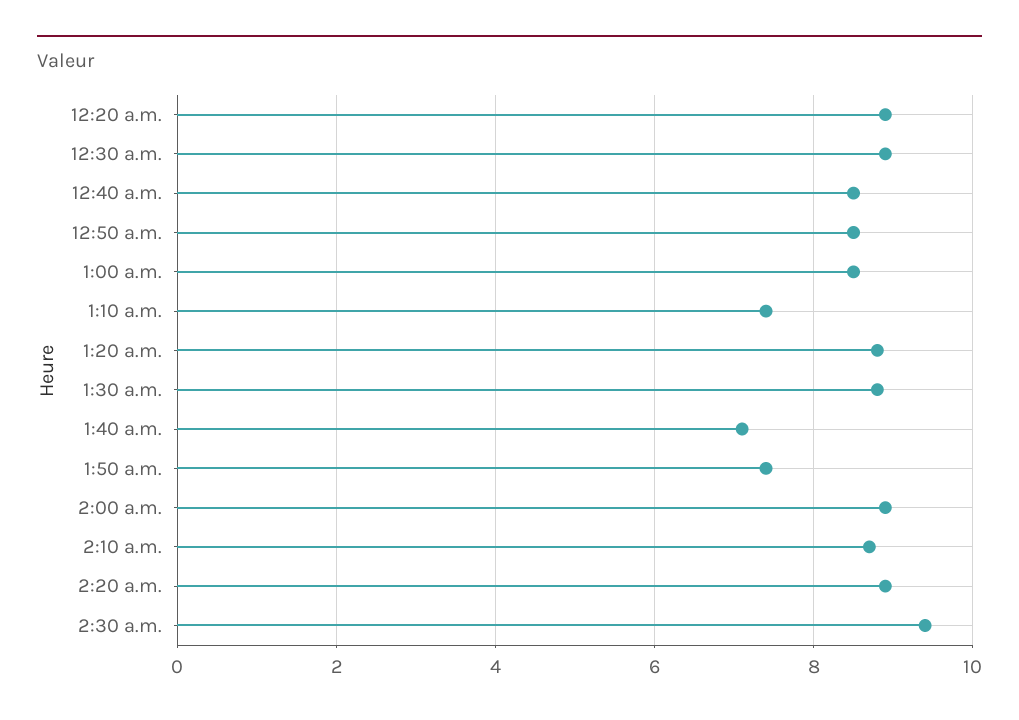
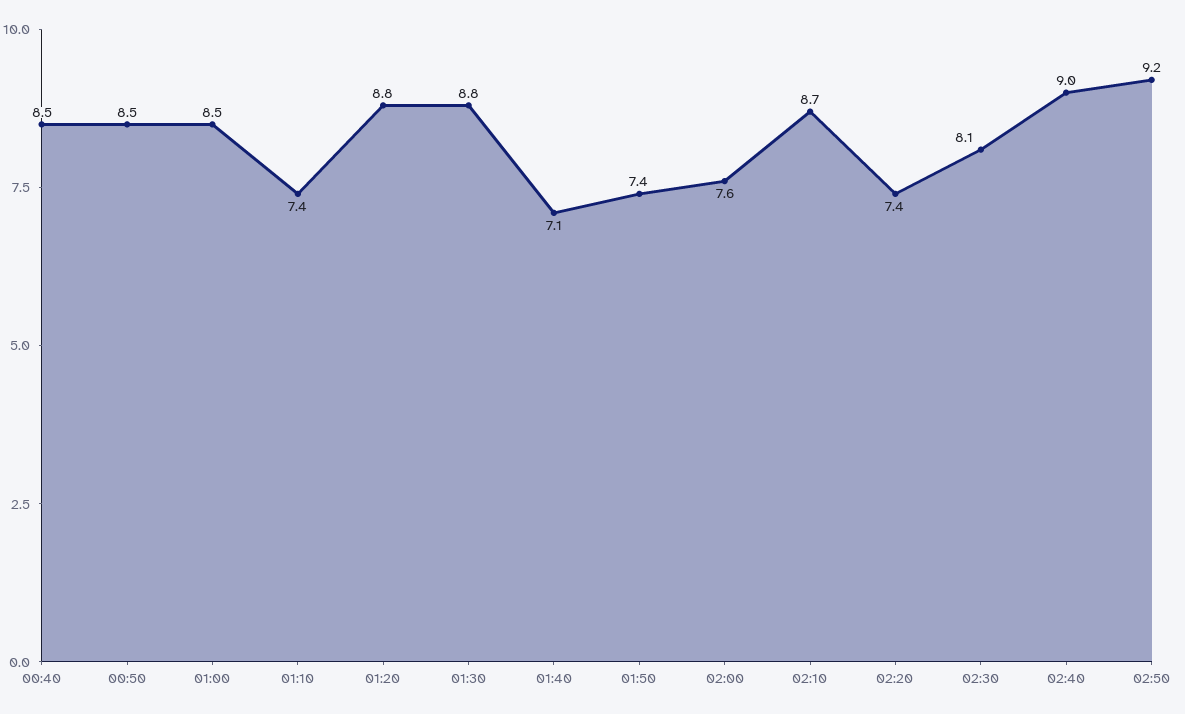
12:20 a.m.: 9 -> none
12:30 a.m.: 9 -> none
2:00 a.m.: 9 -> 7.6
2:20 a.m.: 9 -> 7.4
2:30 a.m.: 9.5 -> 8.1
02:40: none -> 9
02:50: none -> 9.2

